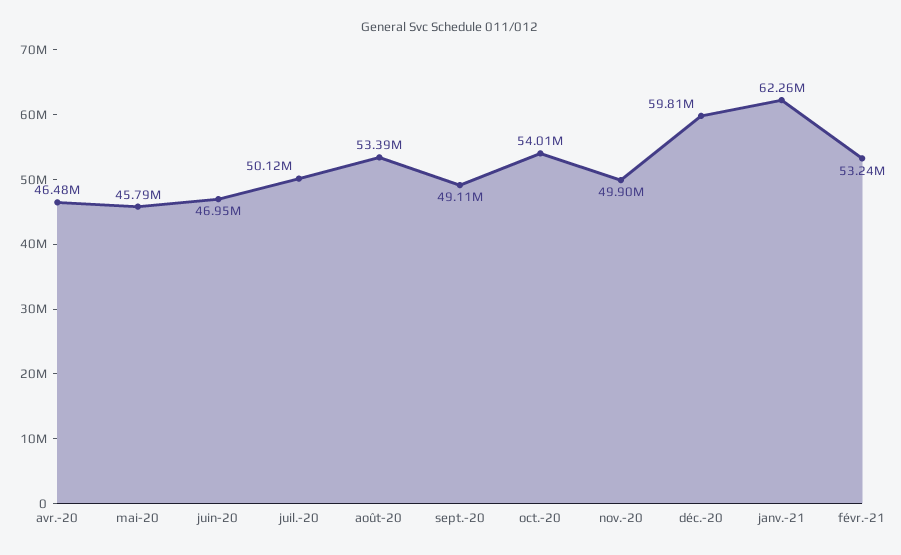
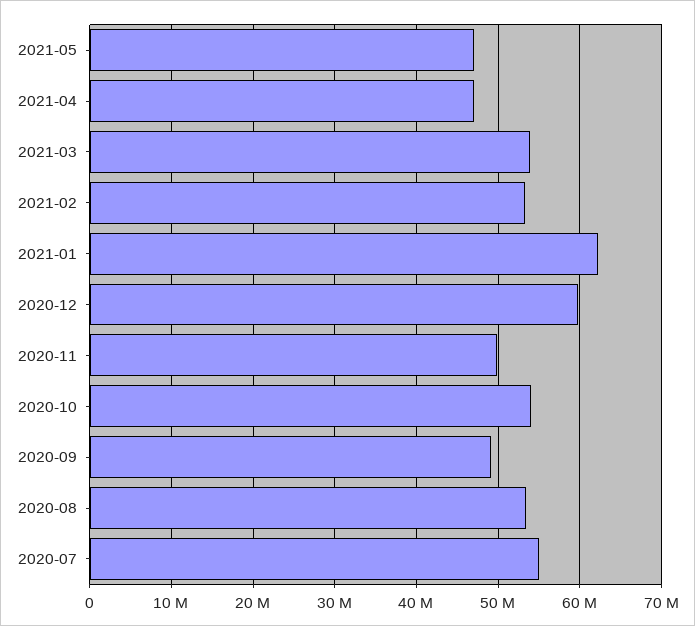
avr.-20: 46480000 -> none
mai-20: 45790000 -> none
juin-20: 46950000 -> none
juil.-20: 50120000 -> 55000000
2021-05: none -> 47000000
2021-04: none -> 47000000
2021-03: none -> 54000000

